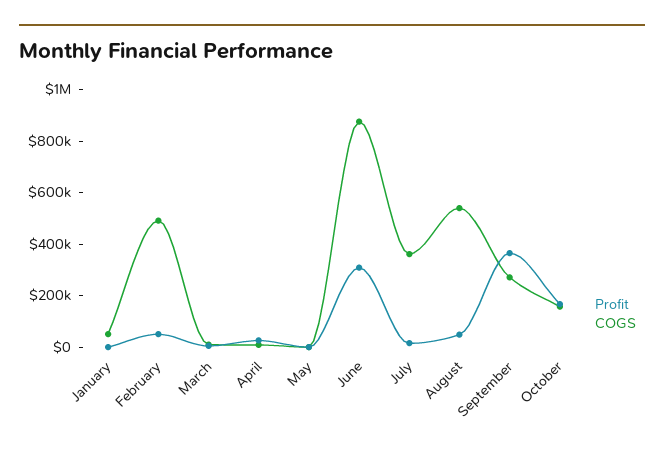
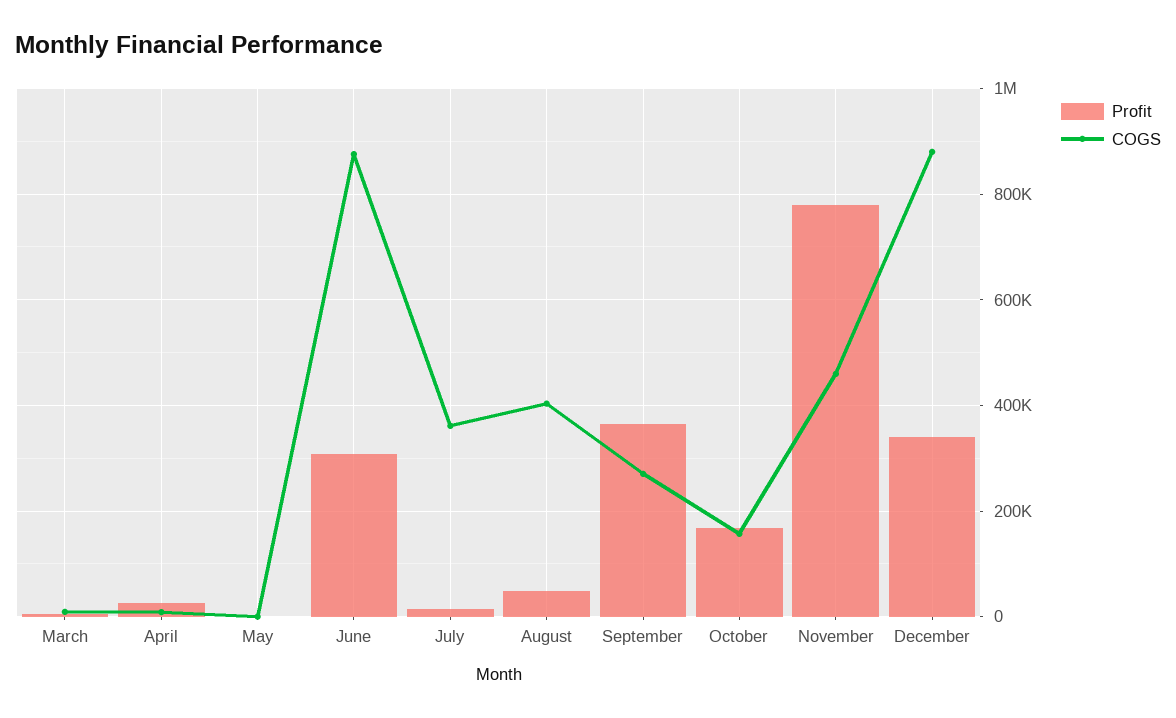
Profit, January: 0 -> none
COGS, January: 50000 -> none
Profit, February: 50000 -> none
COGS, February: 500000 -> none
COGS, August: 550000 -> 400000
Profit, November: none -> 780000
COGS, November: none -> 460000
Profit, December: none -> 340000
COGS, December: none -> 880000

